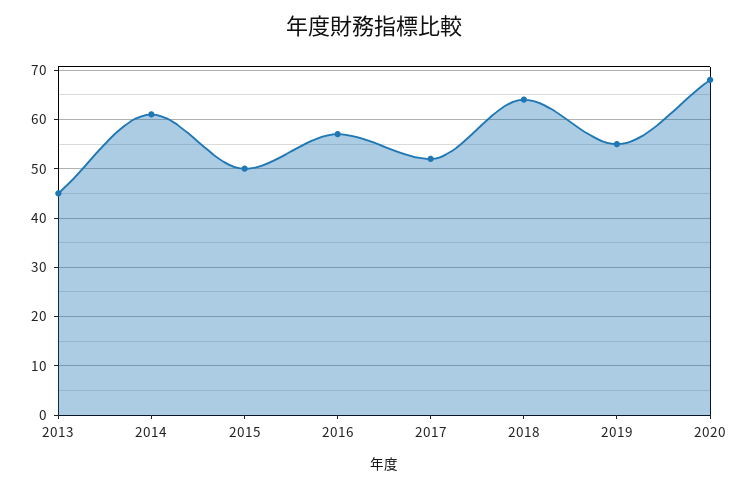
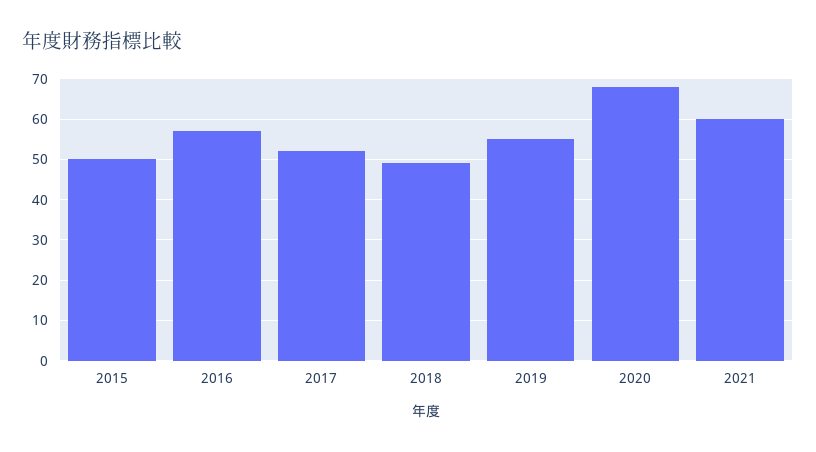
2013: 45 -> none
2014: 60 -> none
2018: 65 -> 50
2021: none -> 60

